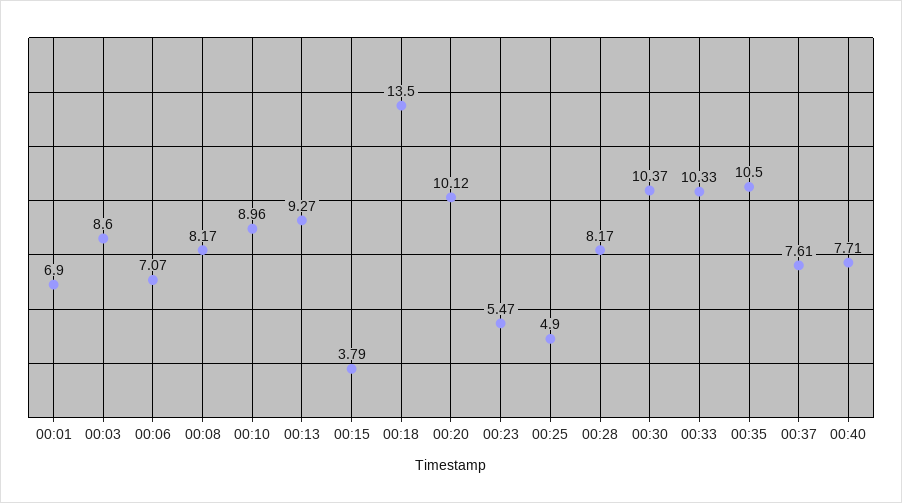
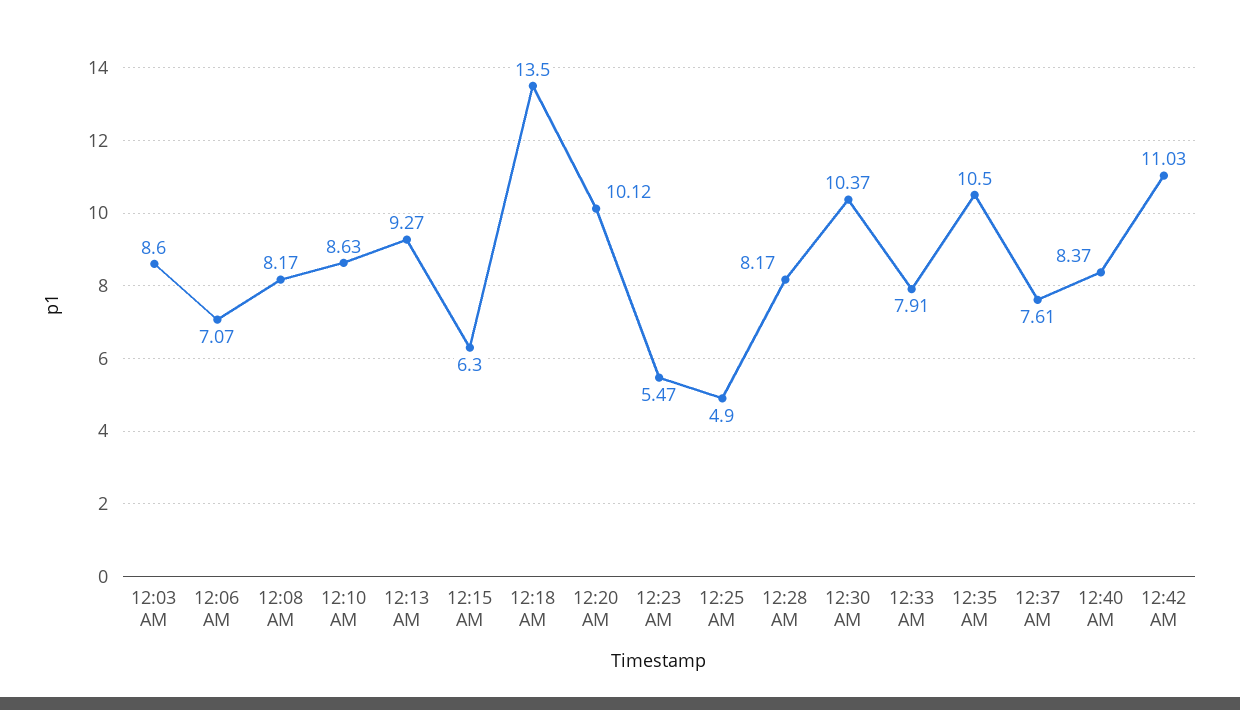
00:01: 6.9 -> none
00:10: 8.96 -> 8.63
00:15: 3.79 -> 6.3
00:33: 10.33 -> 7.91
00:40: 7.71 -> 8.37
12:42 AM: none -> 11.03

